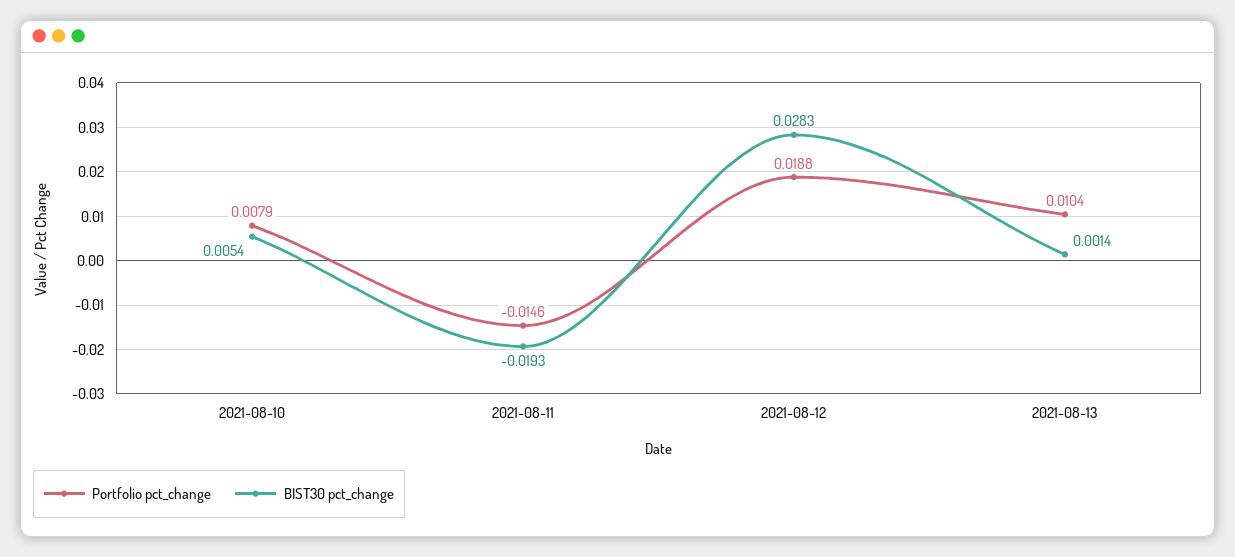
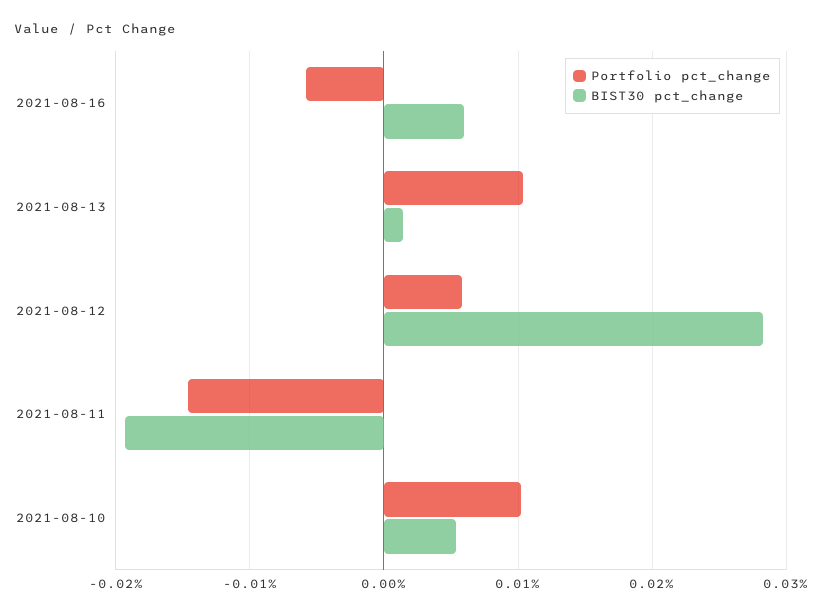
Portfolio pct_change, 2021-08-10: 0.0079 -> 0.01
Portfolio pct_change, 2021-08-12: 0.0188 -> 0.006
Portfolio pct_change, 2021-08-16: none -> -0.006
BIST30 pct_change, 2021-08-16: none -> 0.006

